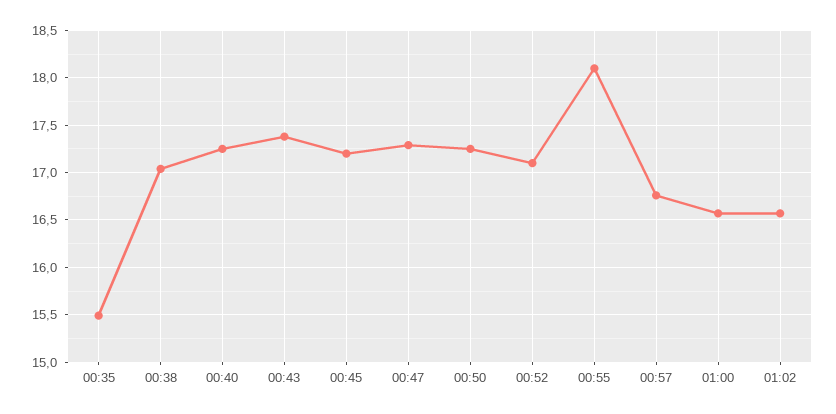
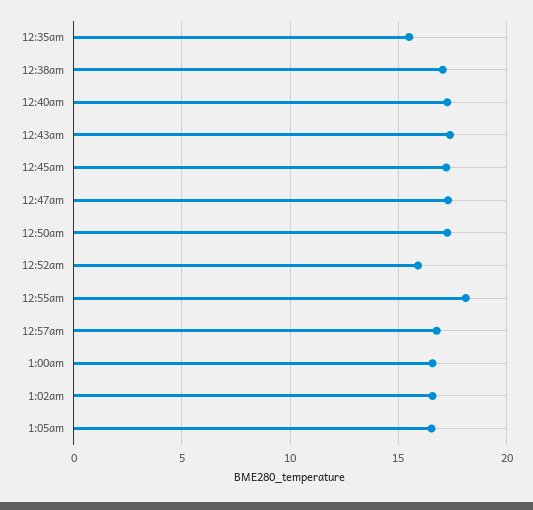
00:52: 17.1 -> 16
1:05am: none -> 16.5

